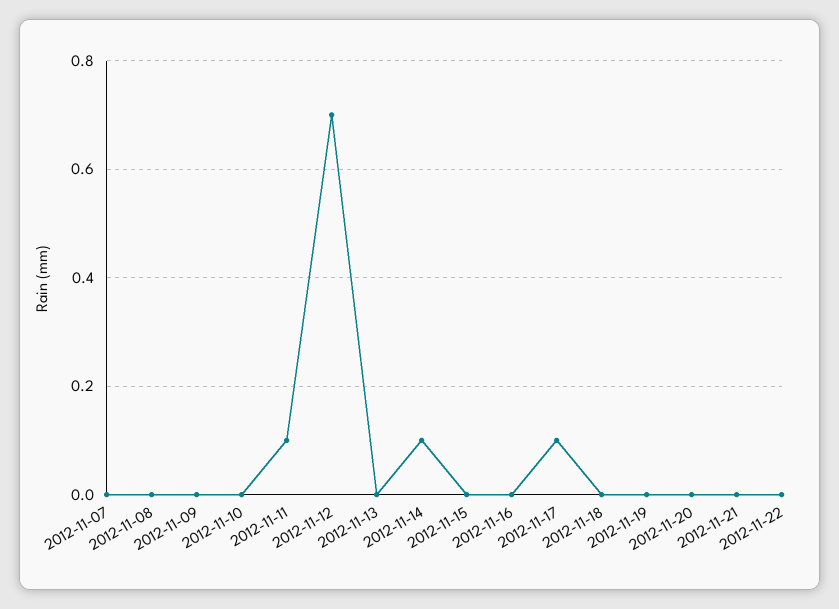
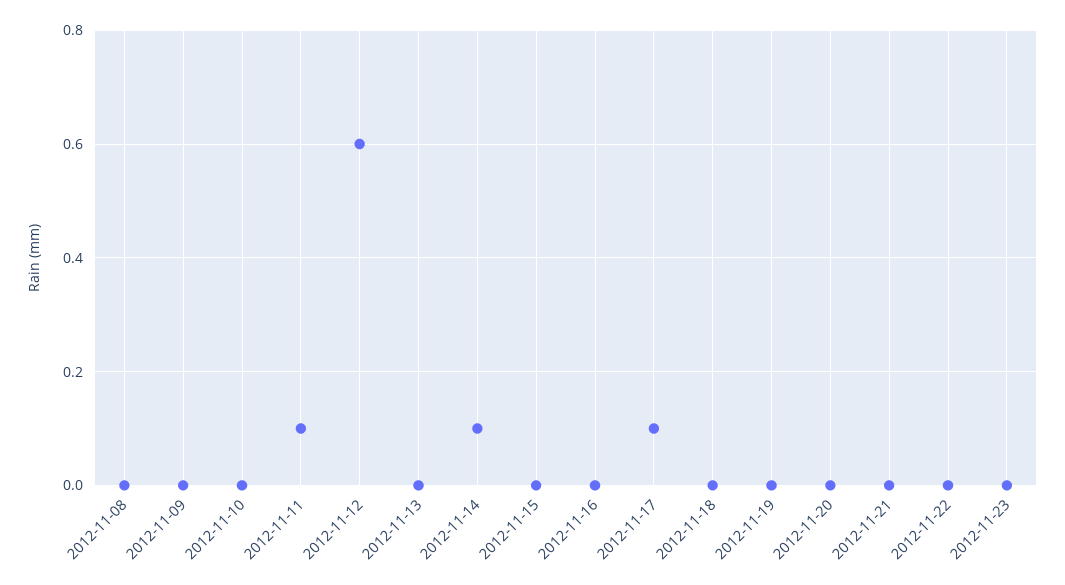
2012-11-07: 0 -> none
2012-11-12: 0.7 -> 0.6
2012-11-23: none -> 0

